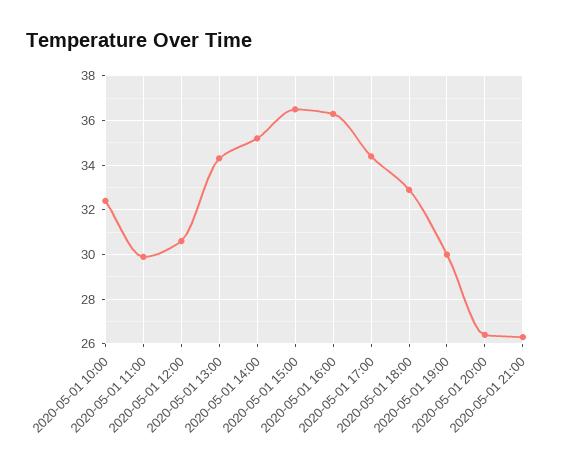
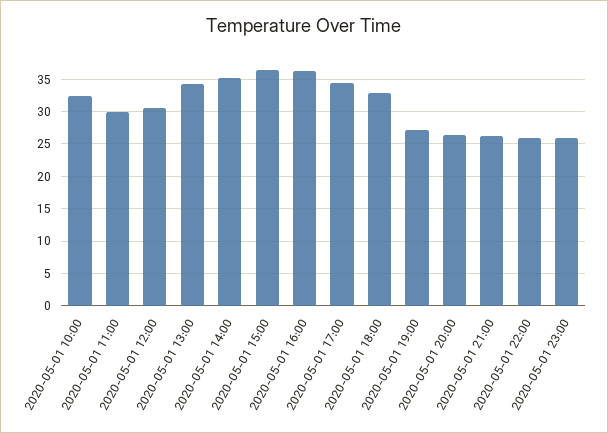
2020-05-01 19:00: 30 -> 27
2020-05-01 22:00: none -> 26
2020-05-01 23:00: none -> 26

